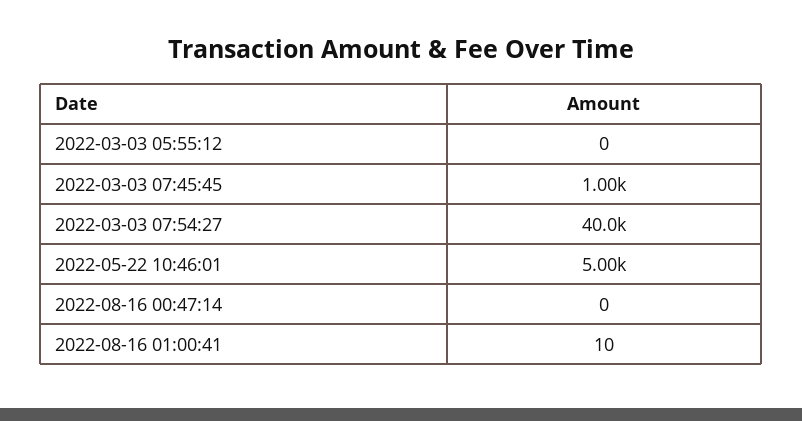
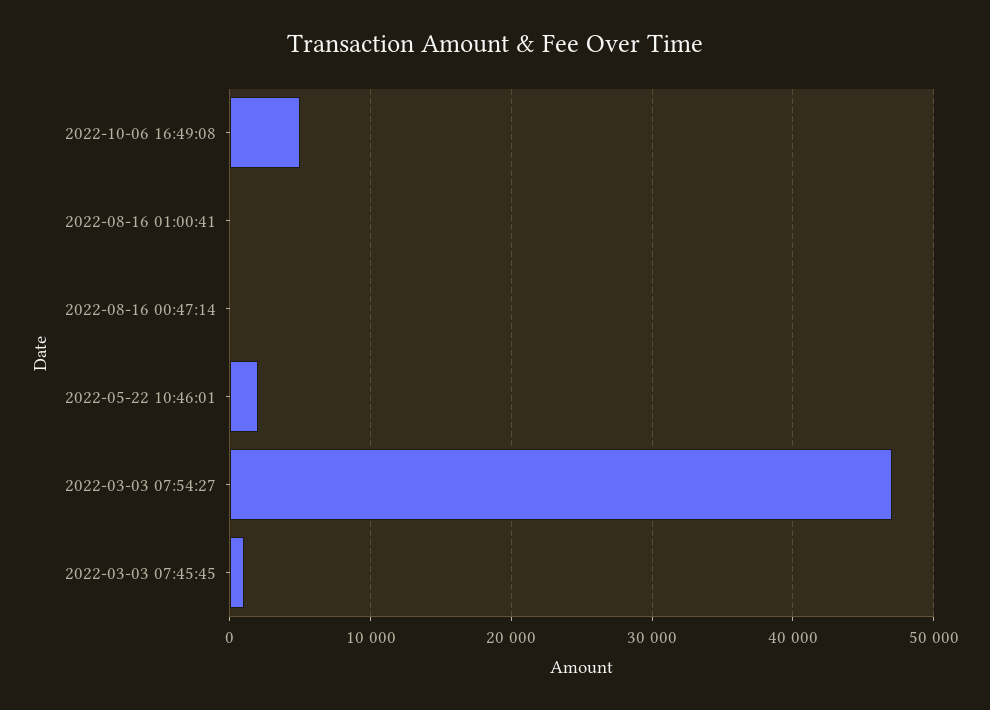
2022-03-03 05:55:12: 0 -> none
2022-03-03 07:54:27: 40000 -> 47000
2022-05-22 10:46:01: 5000 -> 2000
2022-10-06 16:49:08: none -> 5000

